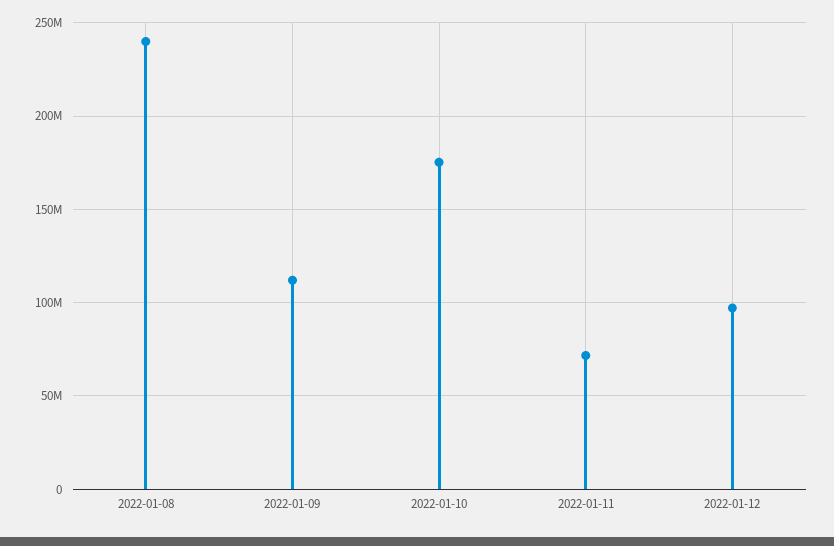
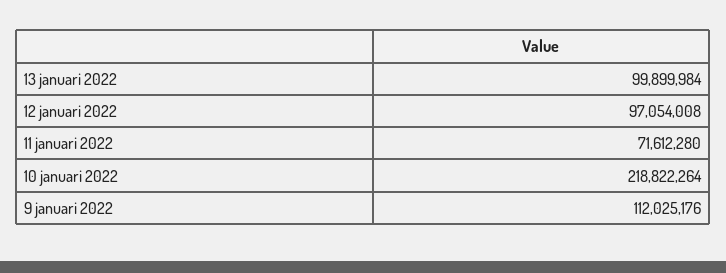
2022-01-08: 240000000 -> none
2022-01-10: 175000000 -> 218822264
13 januari 2022: none -> 99899984

